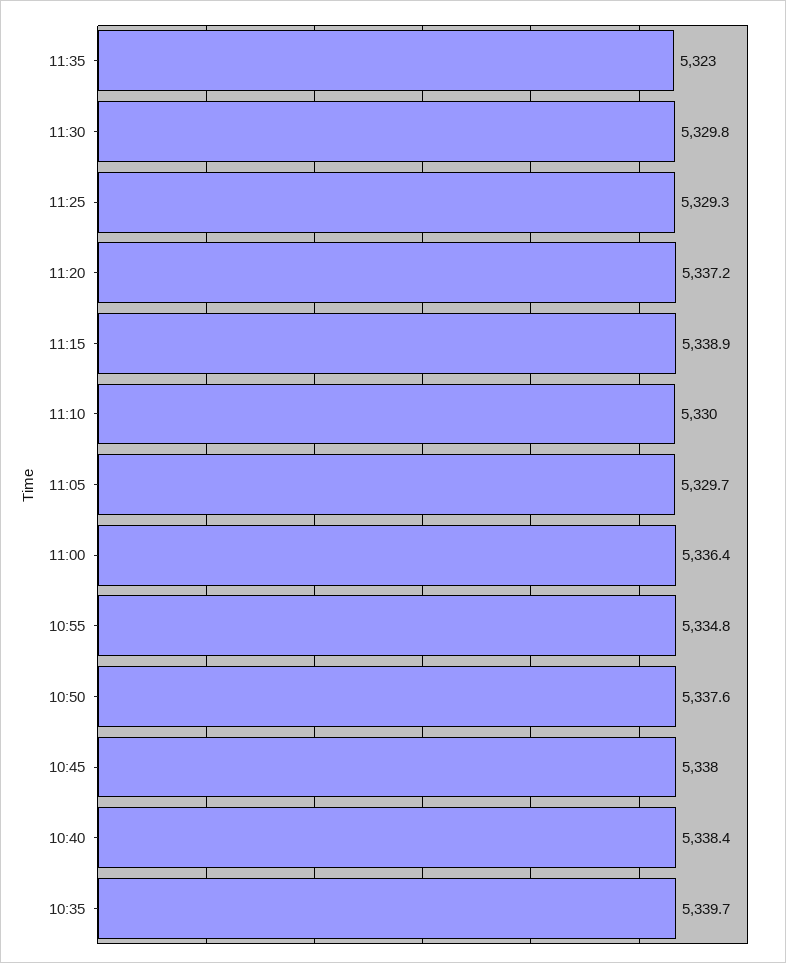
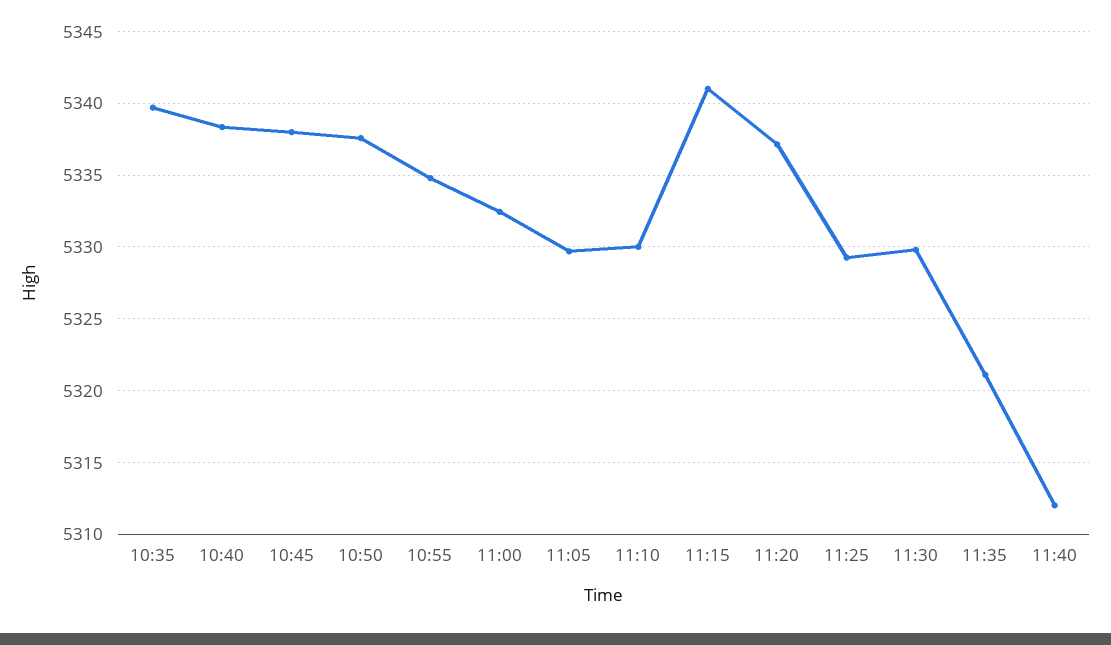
11:35: 5323 -> 5321
11:15: 5338.9 -> 5341
11:00: 5336.4 -> 5332.5
11:40: none -> 5312

